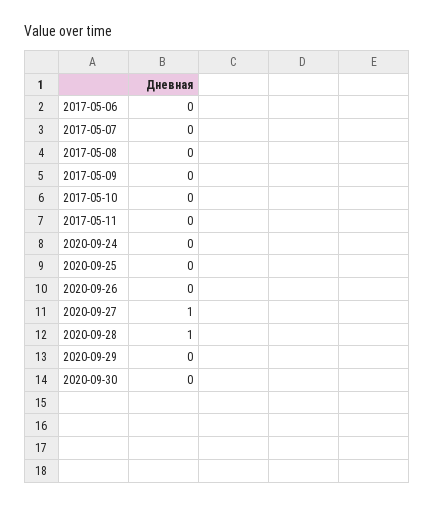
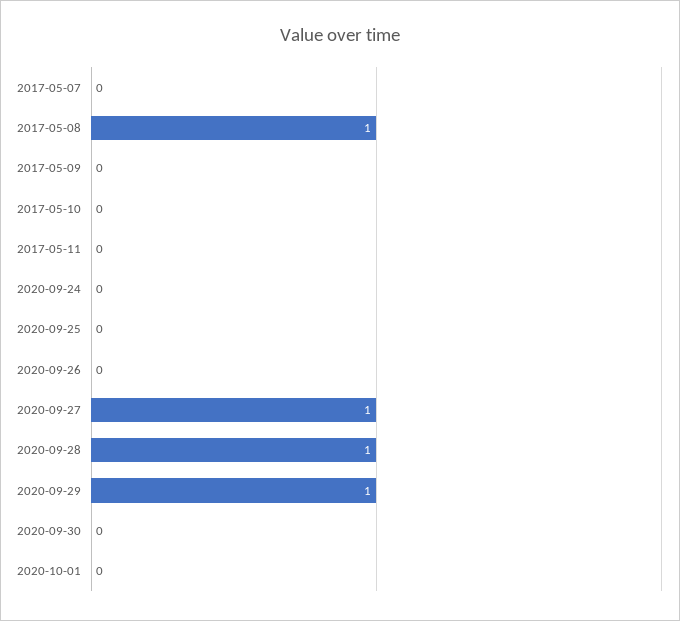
2017-05-06: 0 -> none
2017-05-08: 0 -> 1
2020-09-29: 0 -> 1
2020-10-01: none -> 0

